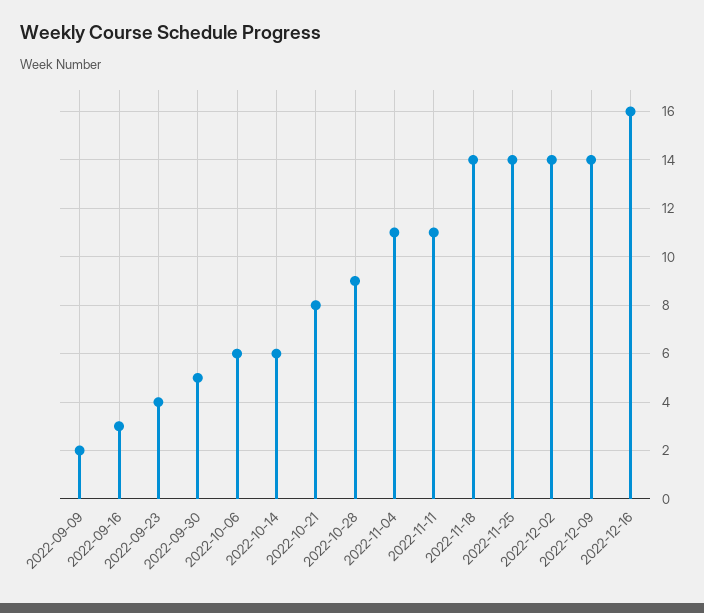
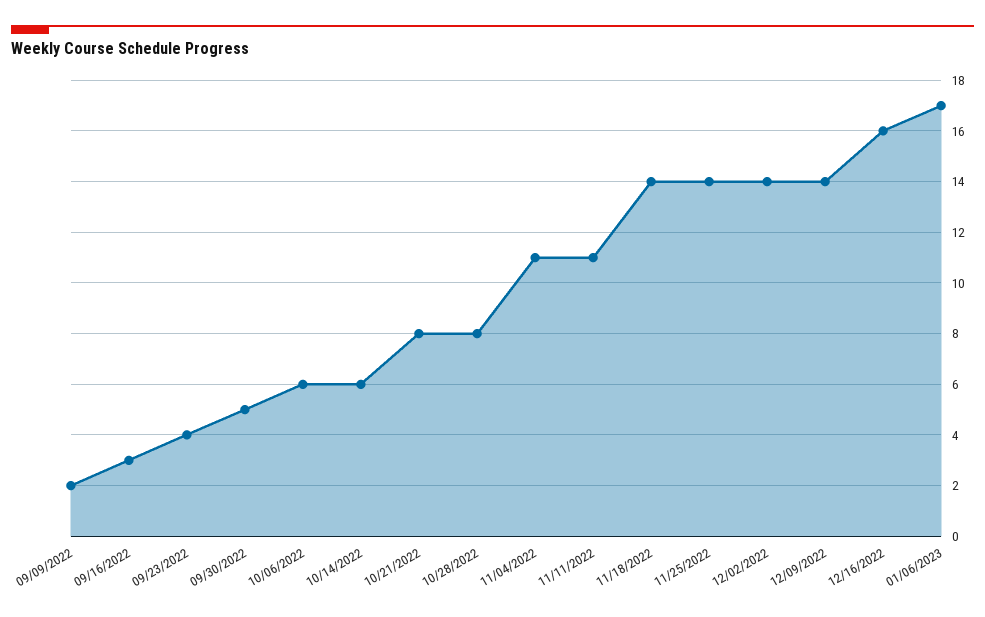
2022-10-28: 9 -> 8
01/06/2023: none -> 17

